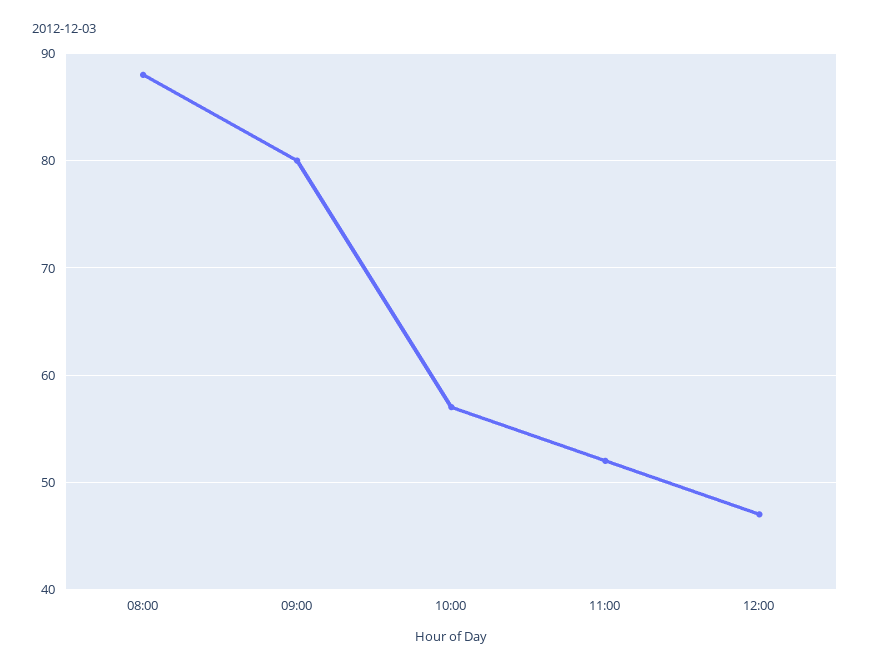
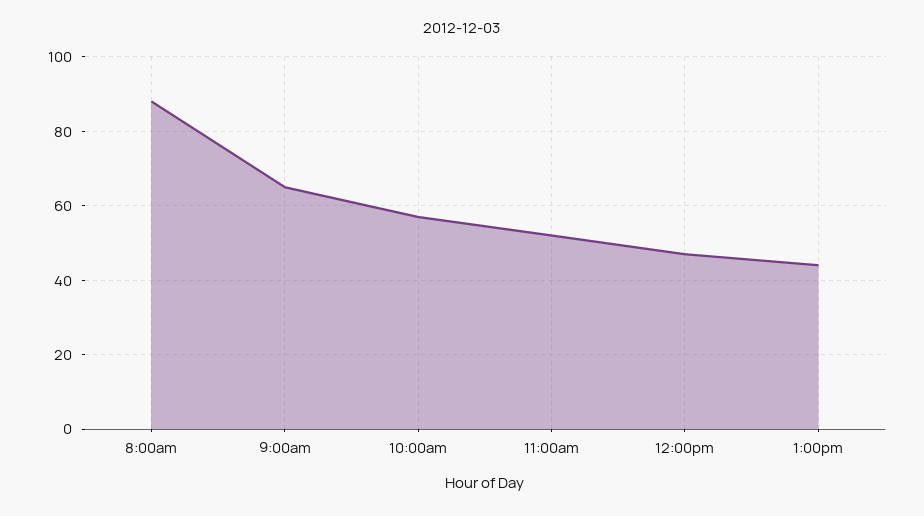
09:00: 80 -> 65
1:00pm: none -> 45

